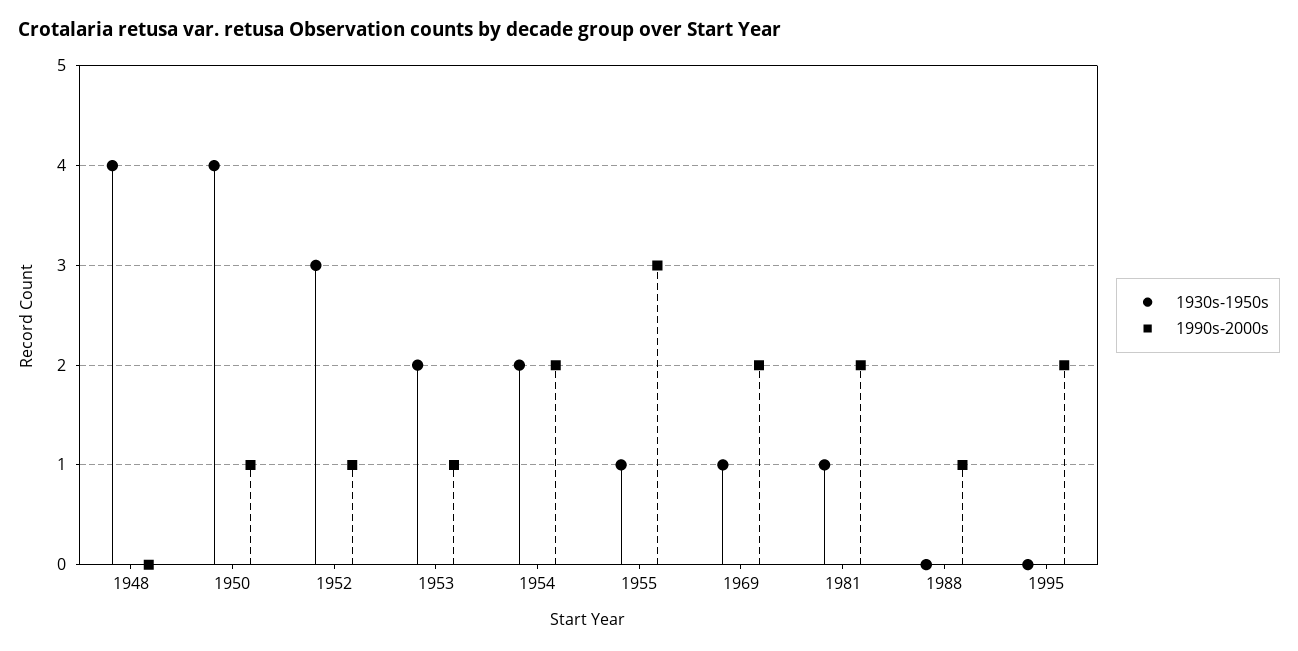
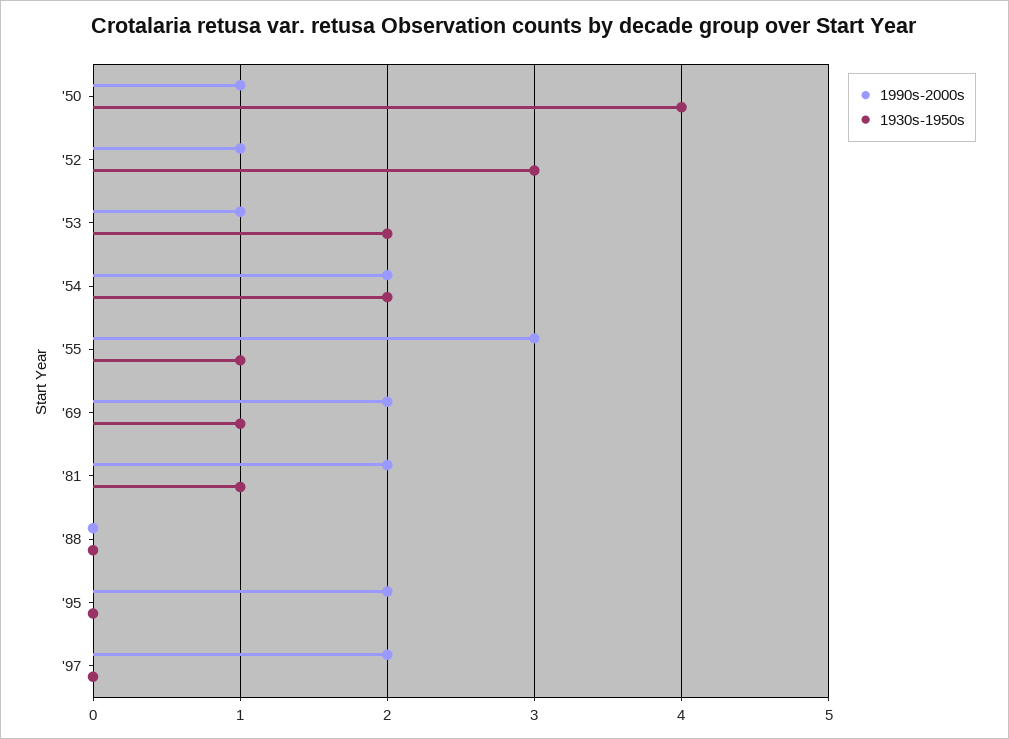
1930s-1950s, 1948: 4 -> none
1990s-2000s, 1948: 0 -> none
1990s-2000s, 1988: 1 -> 0
1990s-2000s, '97: none -> 2
1930s-1950s, '97: none -> 0

